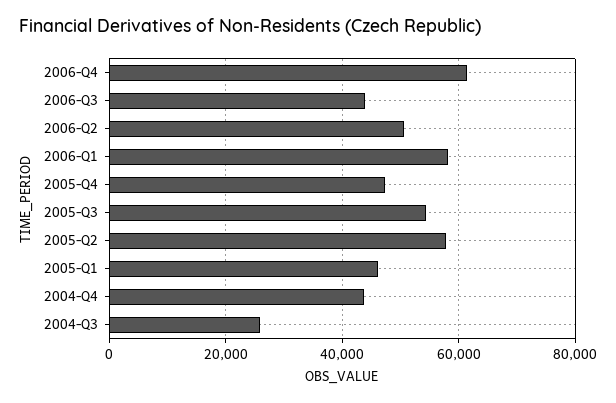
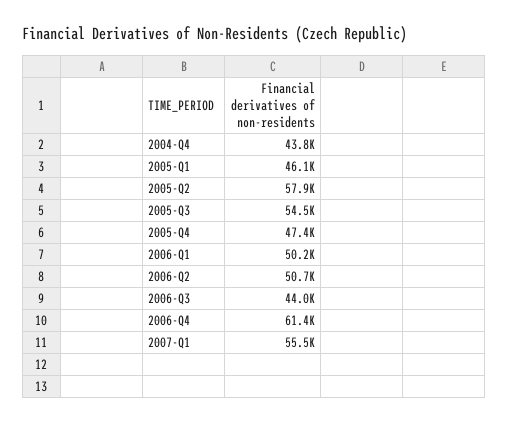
2006-Q1: 58000 -> 50200
2004-Q3: 26000 -> none
2007-Q1: none -> 55500

